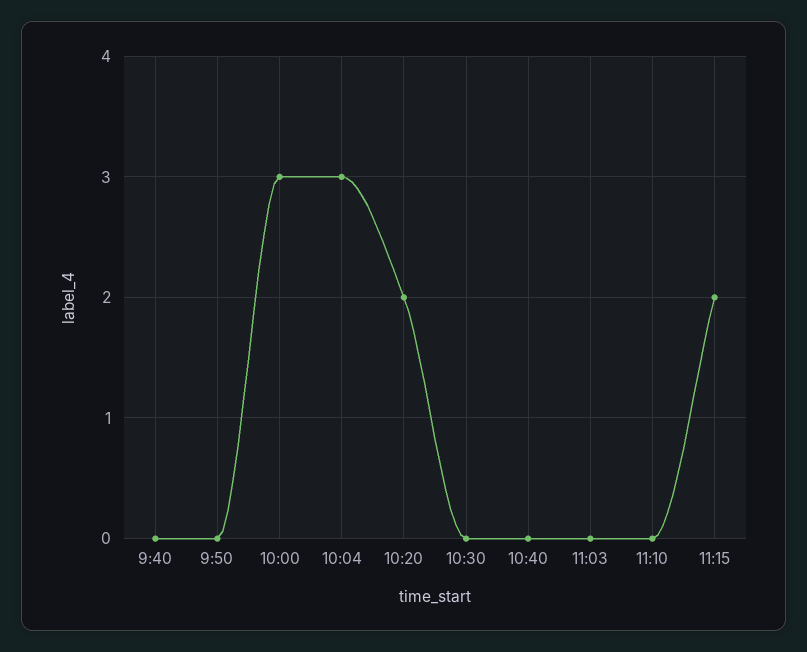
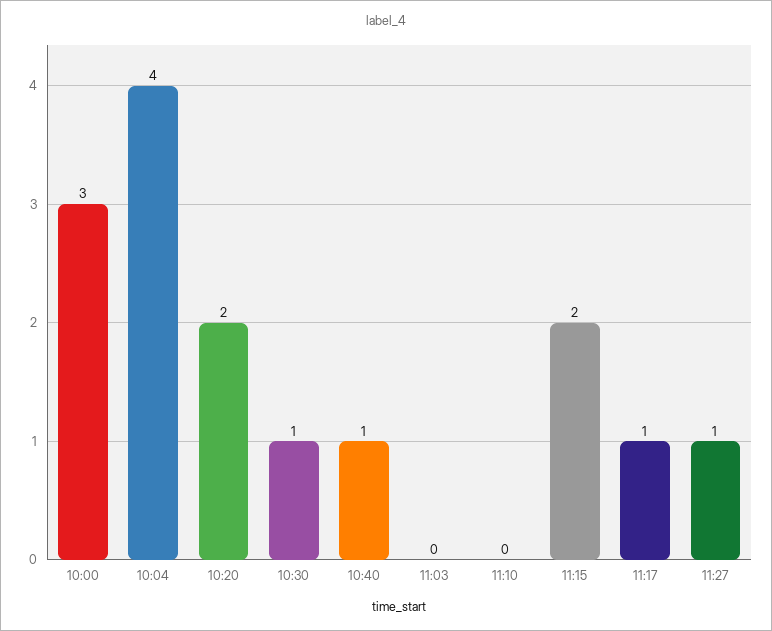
9:40: 0 -> none
9:50: 0 -> none
10:04: 3 -> 4
10:30: 0 -> 1
10:40: 0 -> 1
11:17: none -> 1
11:27: none -> 1

